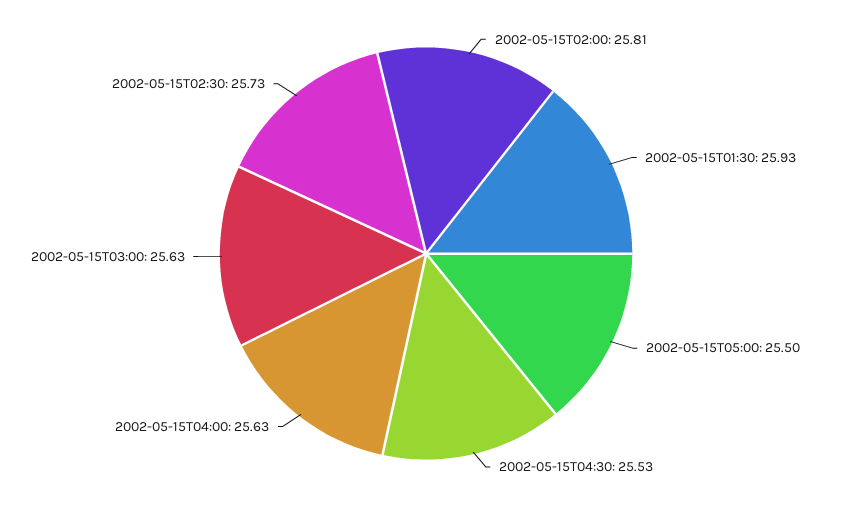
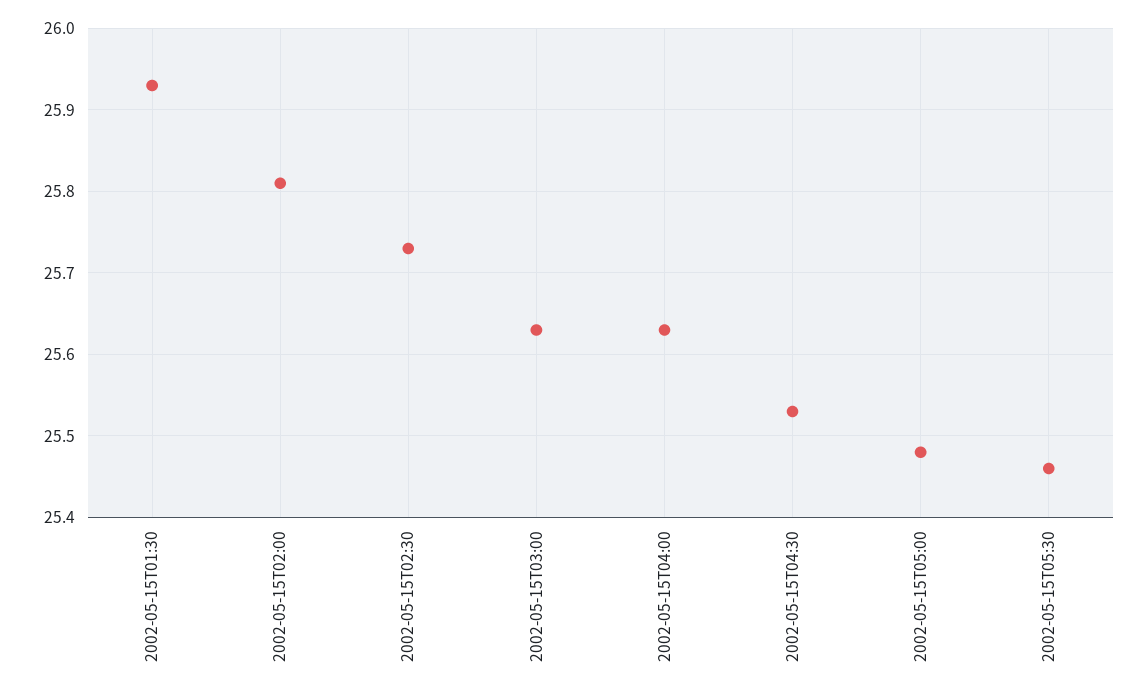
2002-05-15T05:00: 25.5 -> 25.48
2002-05-15T05:30: none -> 25.46

